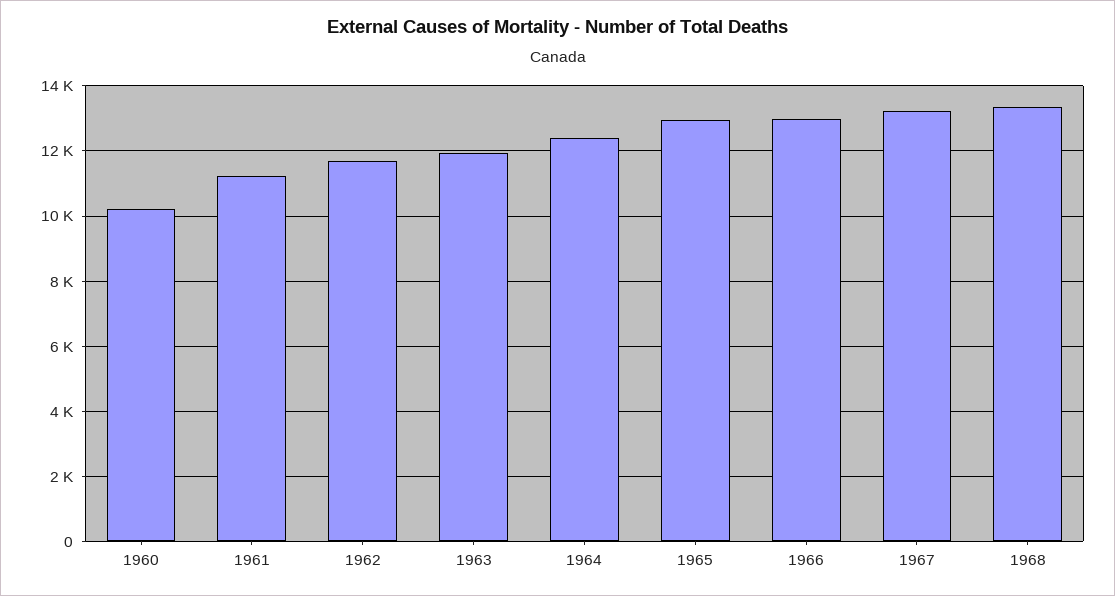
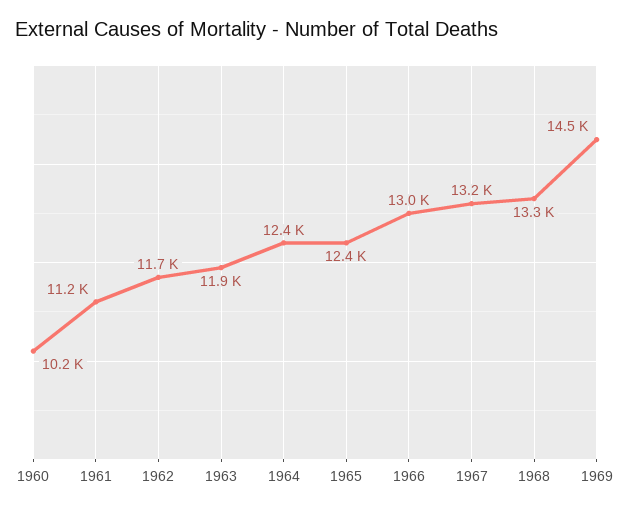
1965: 13000 -> 12400
1969: none -> 14500

